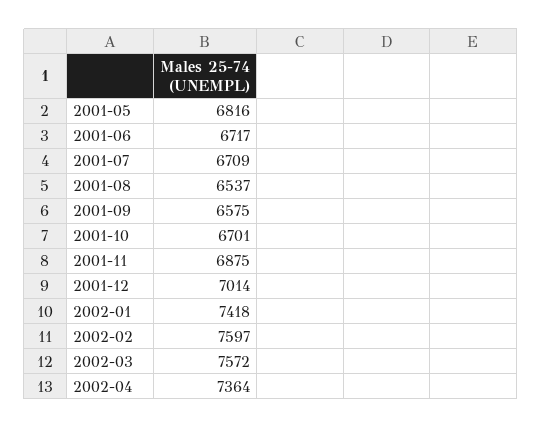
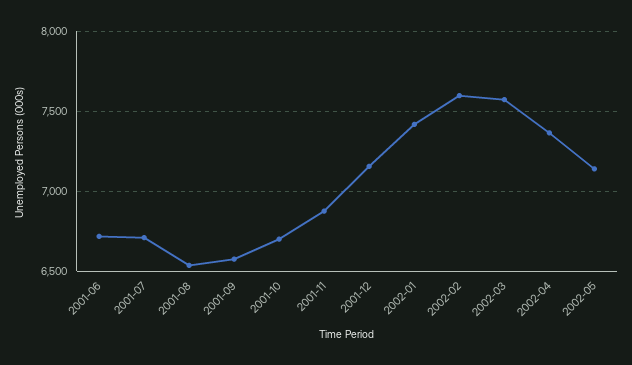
2001-05: 6816 -> none
2001-12: 7014 -> 7150
2002-05: none -> 7150

